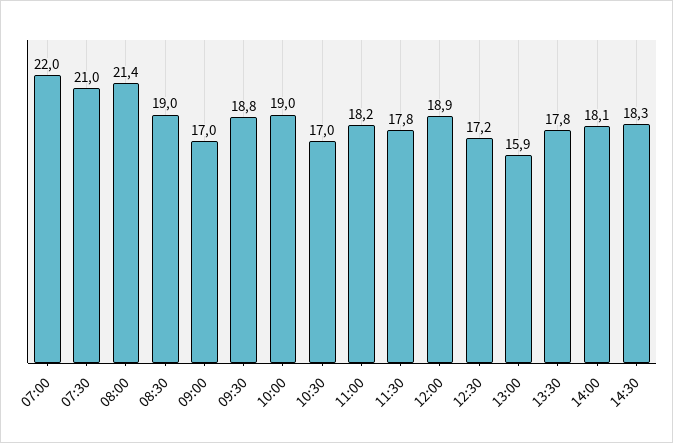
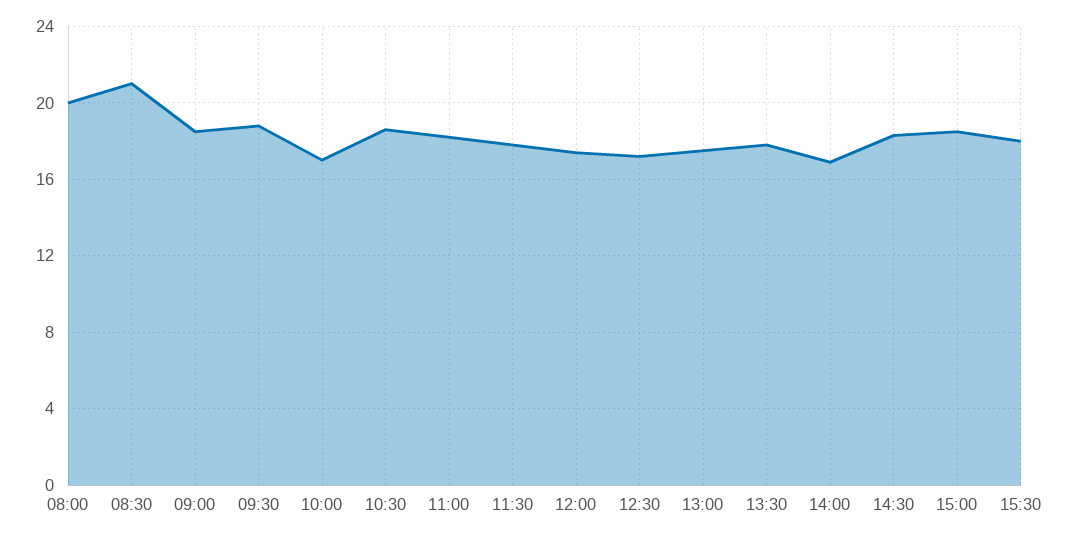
07:00: 22 -> none
07:30: 21 -> none
08:00: 21.4 -> 20
08:30: 19 -> 21
09:00: 17 -> 18.5
10:00: 19 -> 17
10:30: 17 -> 18.5
12:00: 18.9 -> 17.5
13:00: 15.9 -> 17.5
14:00: 18.1 -> 17
15:00: none -> 18.5
15:30: none -> 18

